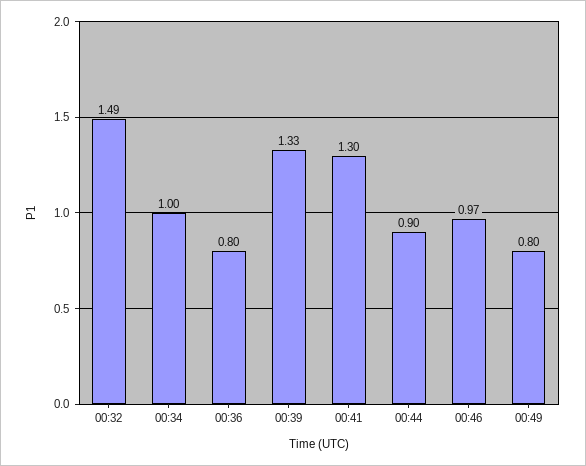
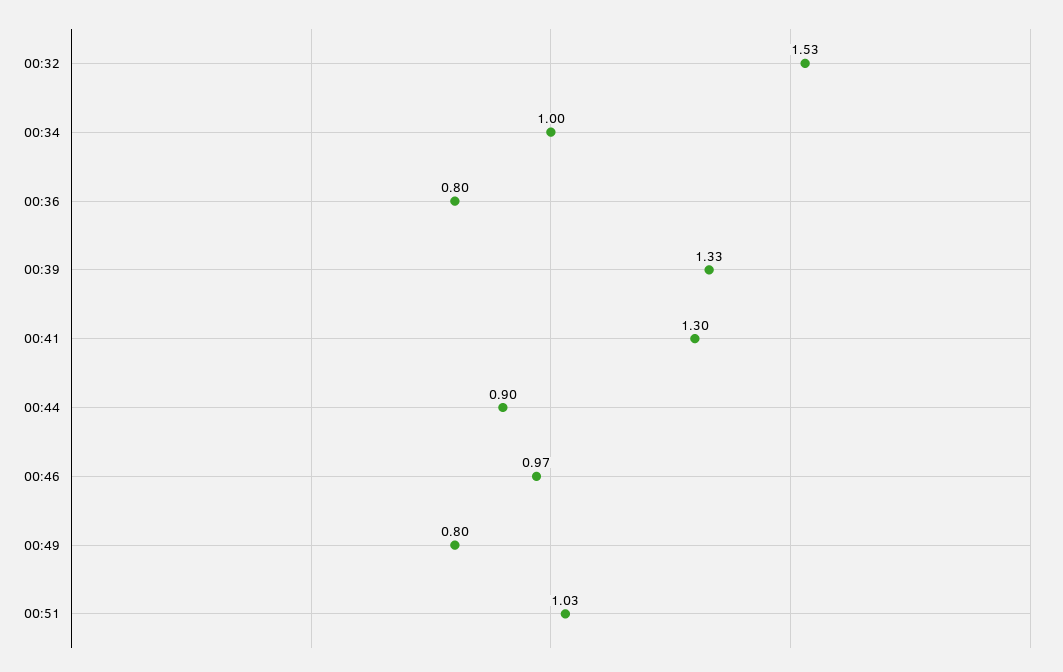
00:32: 1.49 -> 1.53
00:51: none -> 1.03

